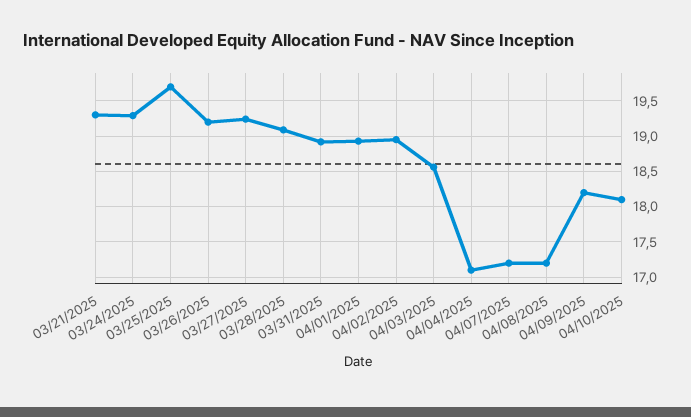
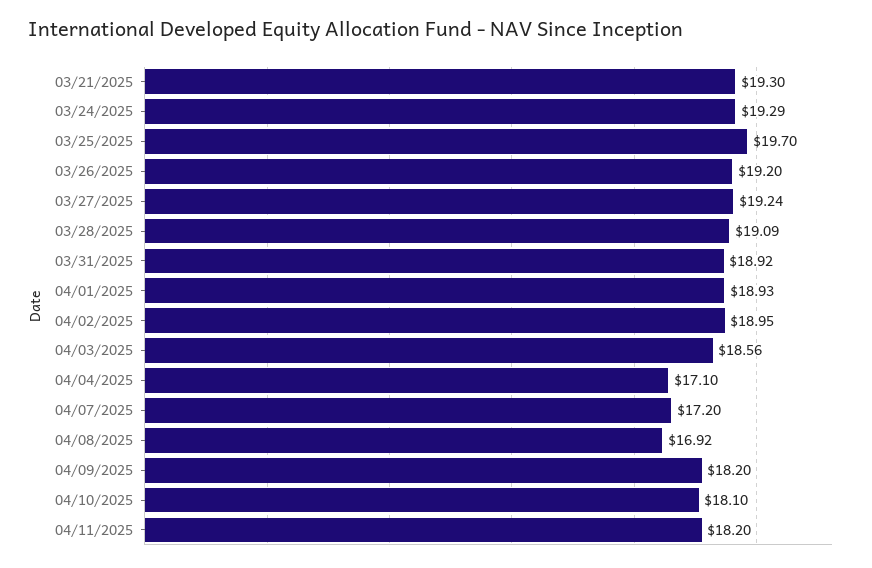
04/08/2025: 17.2 -> 16.92
04/11/2025: none -> 18.2

